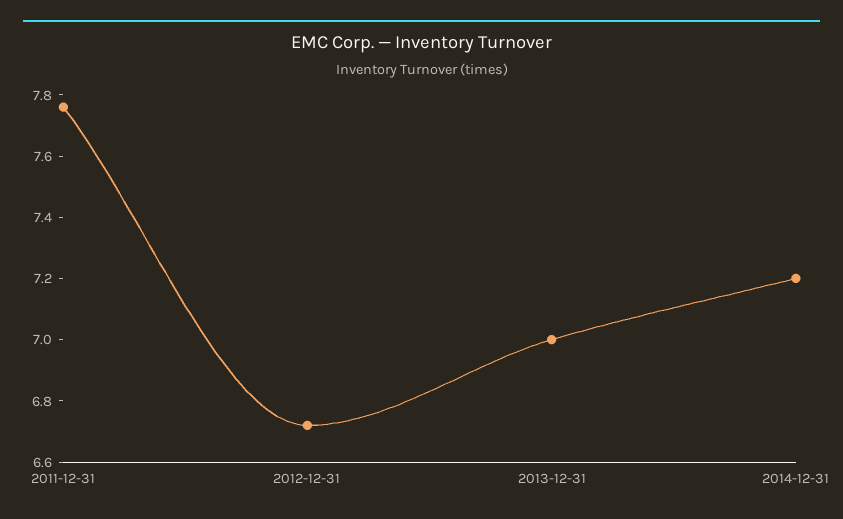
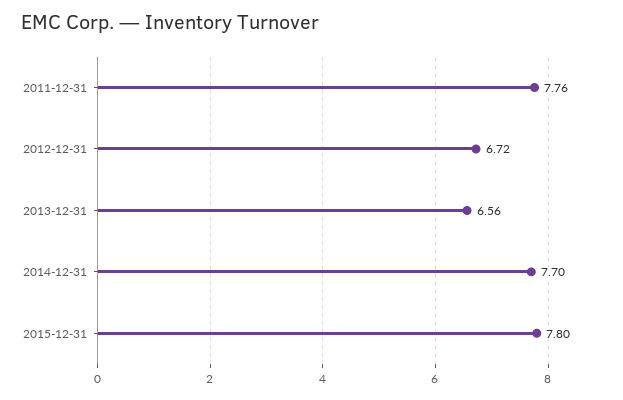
2013-12-31: 7 -> 6.56
2014-12-31: 7.2 -> 7.7
2015-12-31: none -> 7.8

